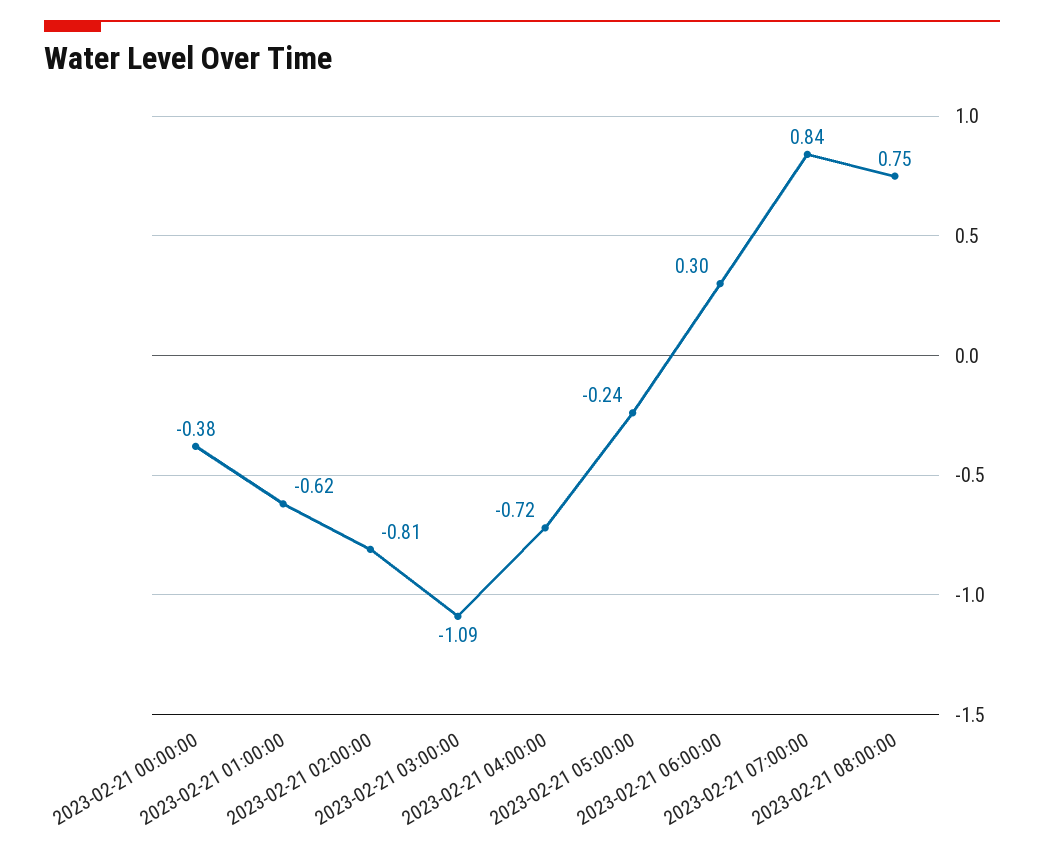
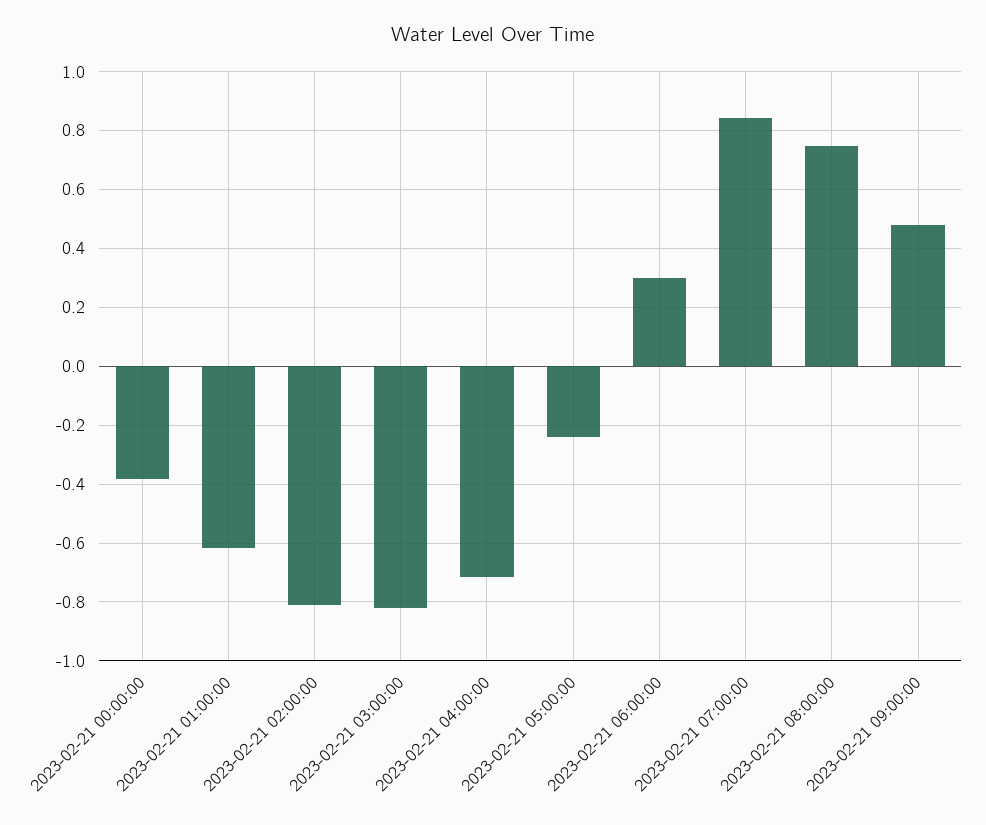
2023-02-21 03:00:00: -1.09 -> -0.825
2023-02-21 09:00:00: none -> 0.475

